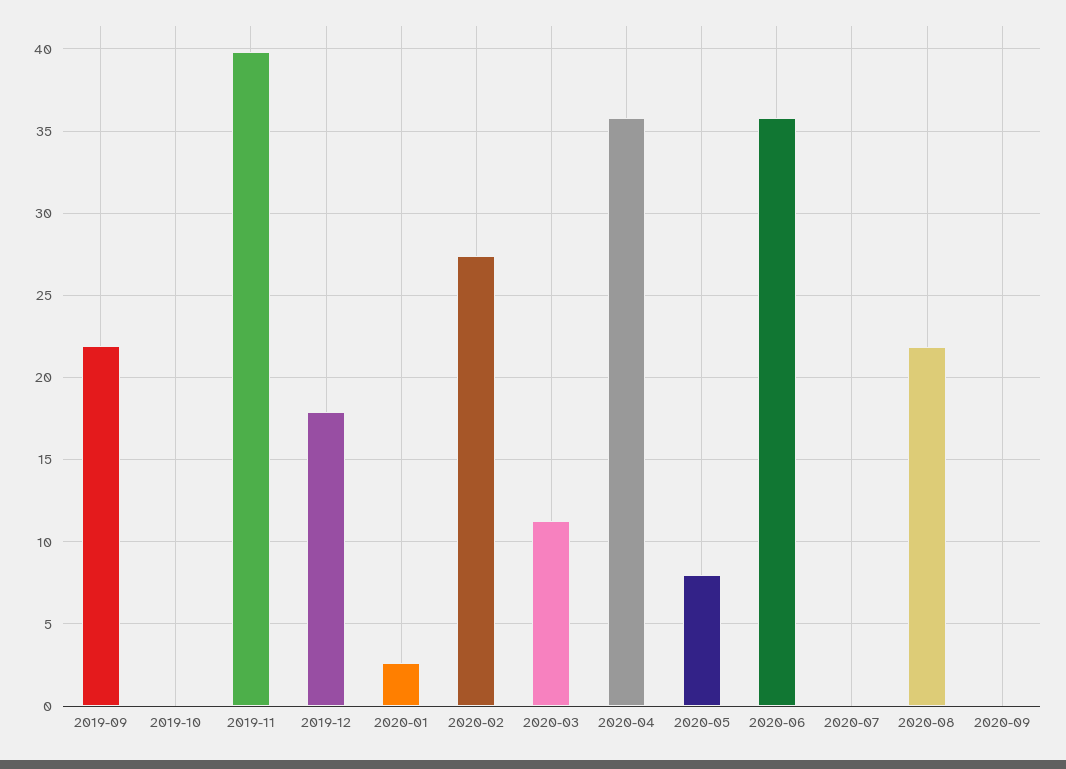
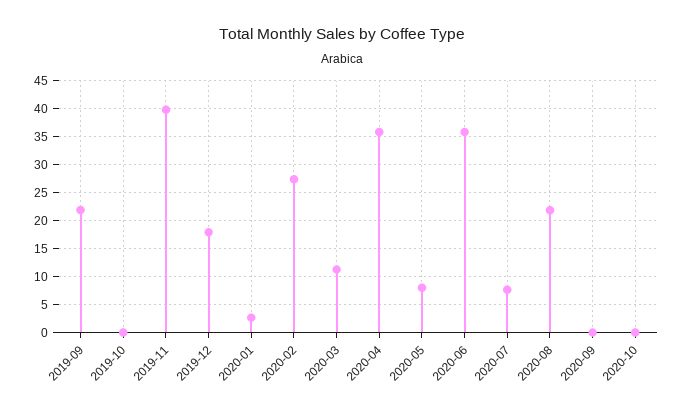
2020-07: 0 -> 7.5
2020-10: none -> 0

